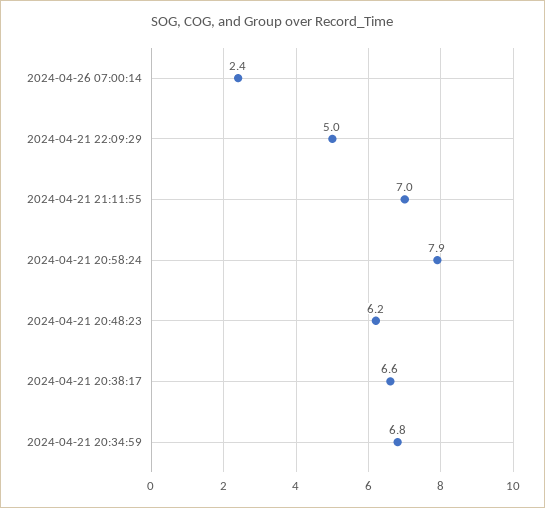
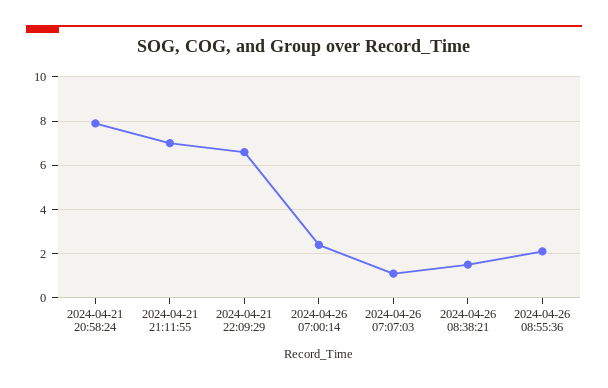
2024-04-21 22:09:29: 5 -> 6.5
2024-04-21 20:48:23: 6.2 -> none
2024-04-21 20:38:17: 6.6 -> none
2024-04-21 20:34:59: 6.8 -> none
2024-04-26 07:07:03: none -> 1
2024-04-26 08:38:21: none -> 1.5
2024-04-26 08:55:36: none -> 2

